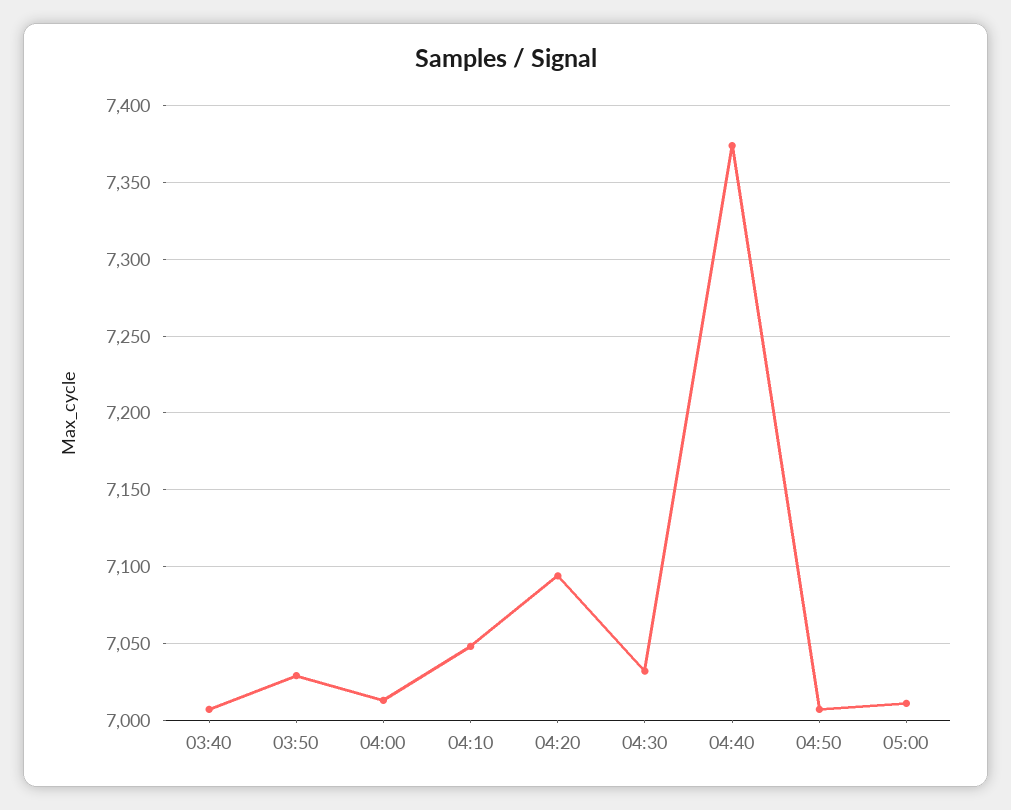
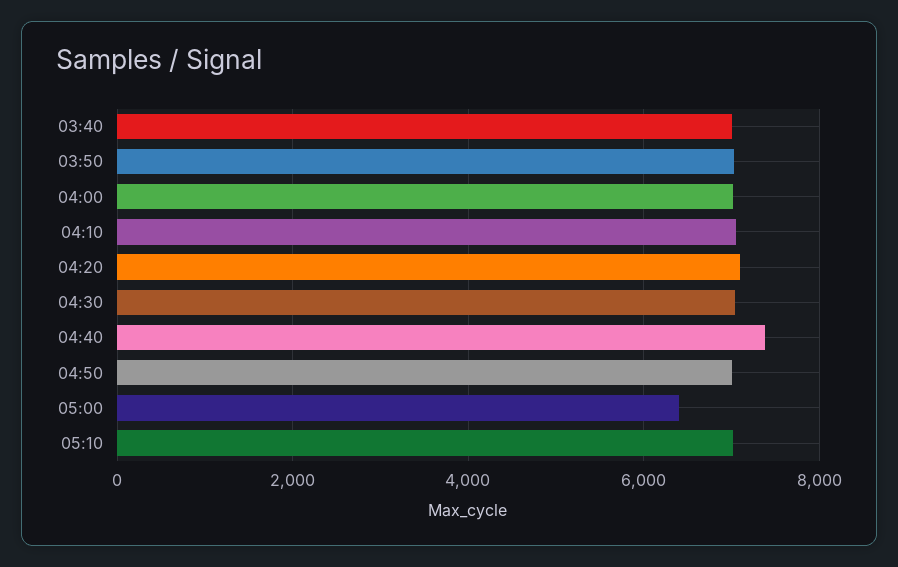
05:00: 7010 -> 6400
05:10: none -> 7000

